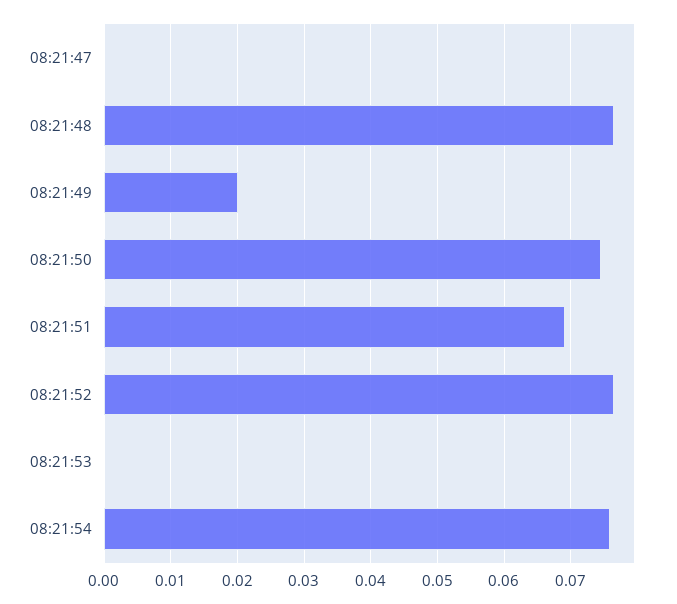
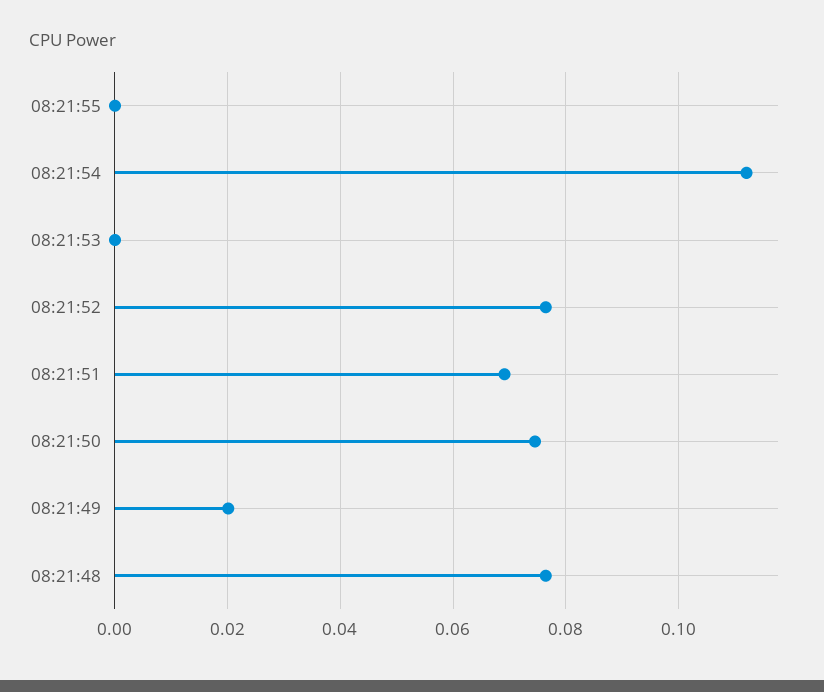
08:21:47: 0 -> none
08:21:54: 0.076 -> 0.112
08:21:55: none -> 0

